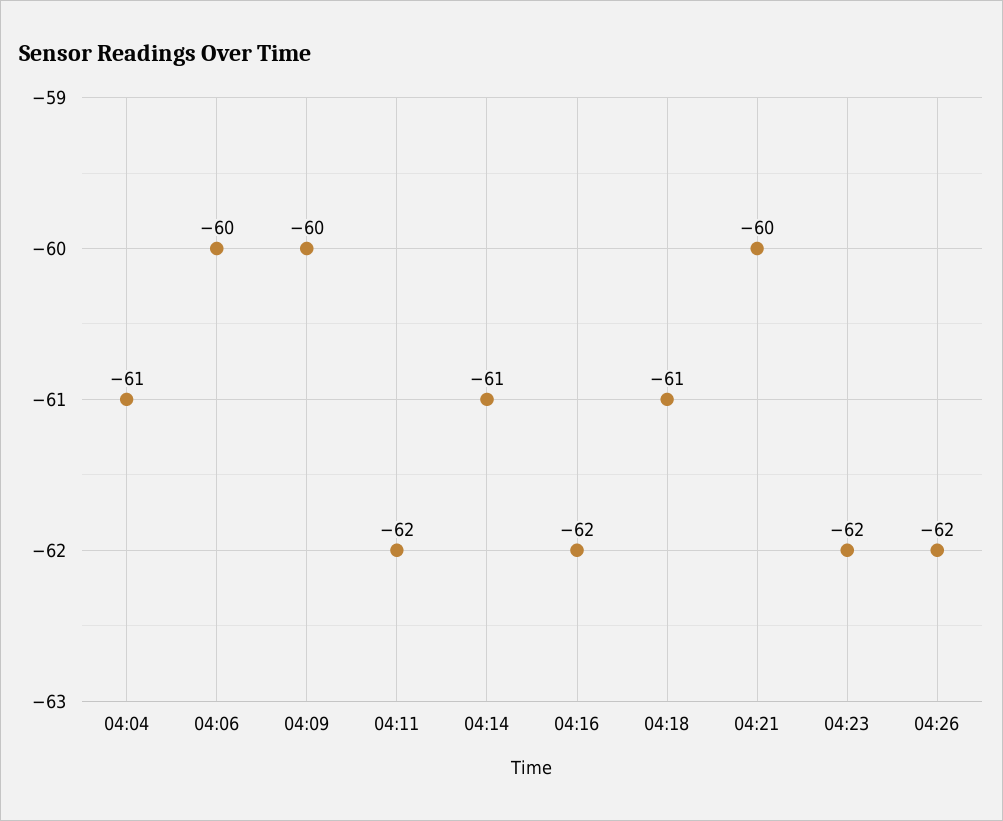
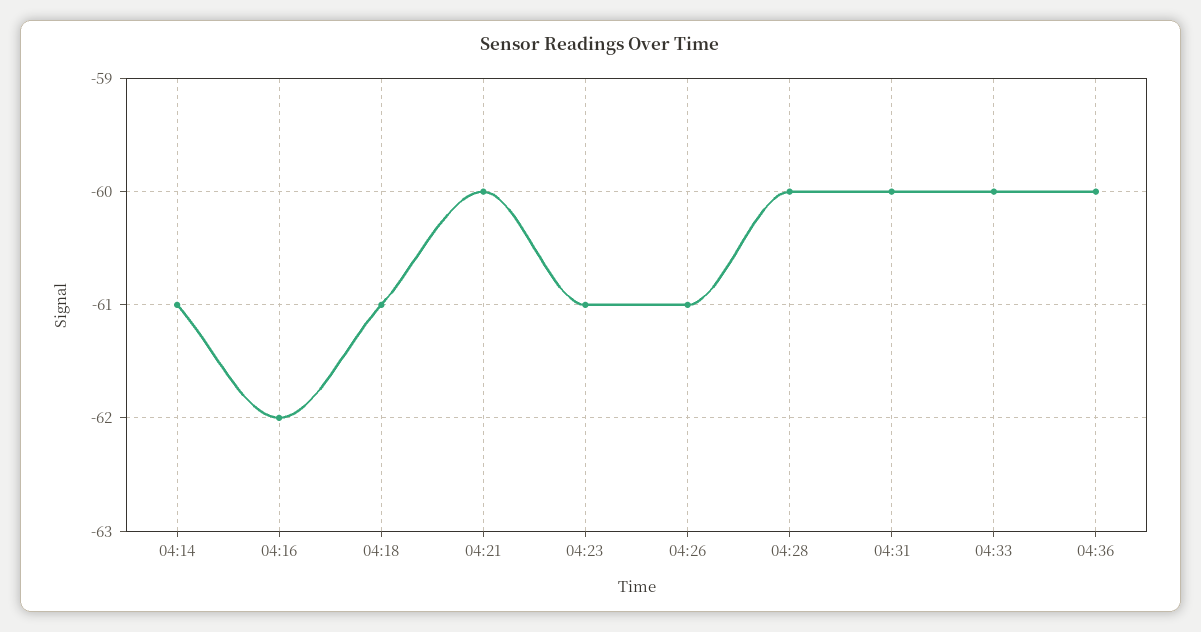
04:04: -61 -> none
04:06: -60 -> none
04:09: -60 -> none
04:11: -62 -> none
04:23: -62 -> -61
04:26: -62 -> -61
04:28: none -> -60
04:31: none -> -60
04:33: none -> -60
04:36: none -> -60

